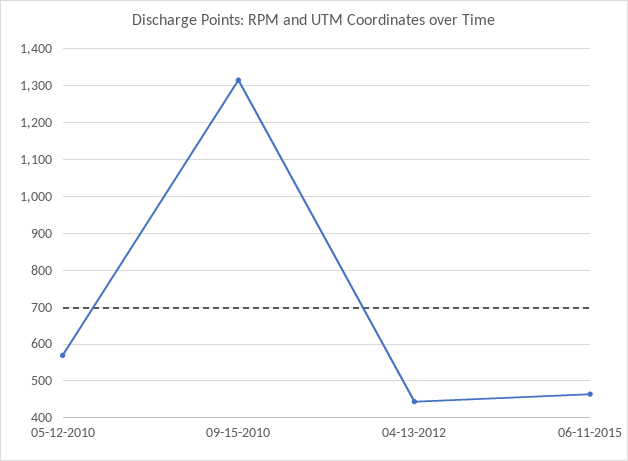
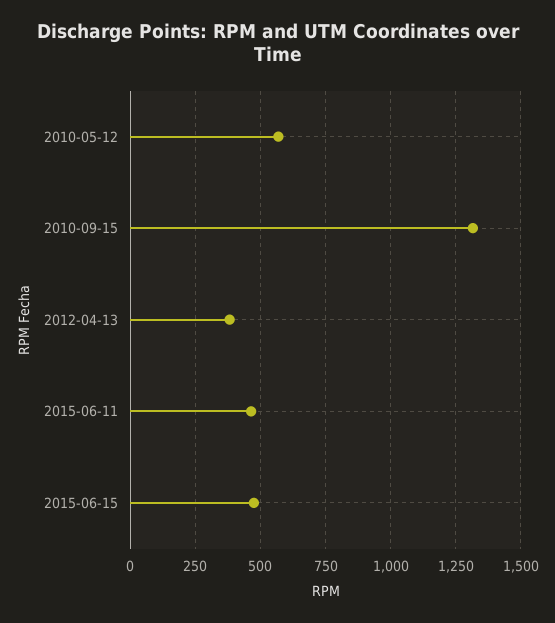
04-13-2012: 440 -> 375
2015-06-15: none -> 475

